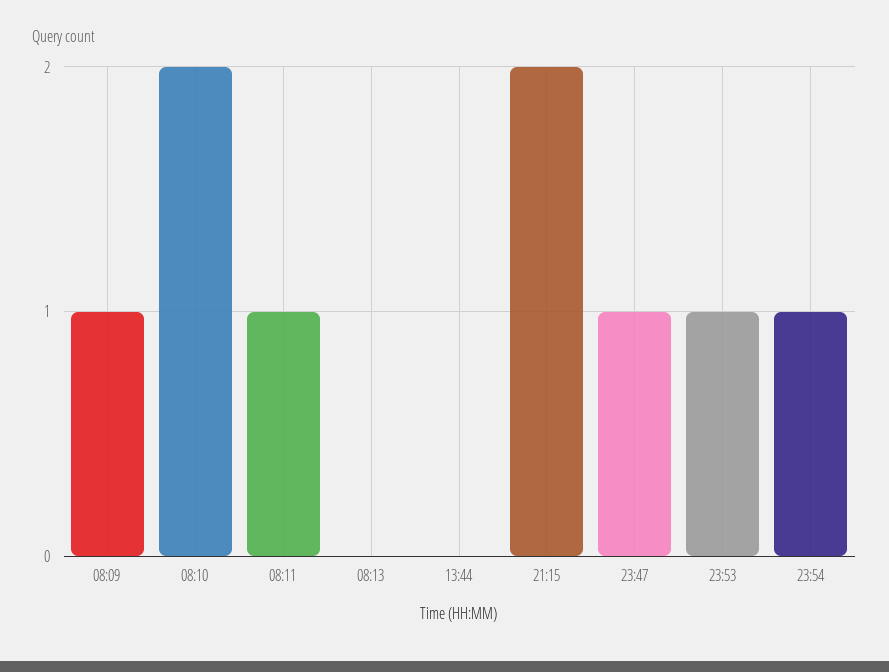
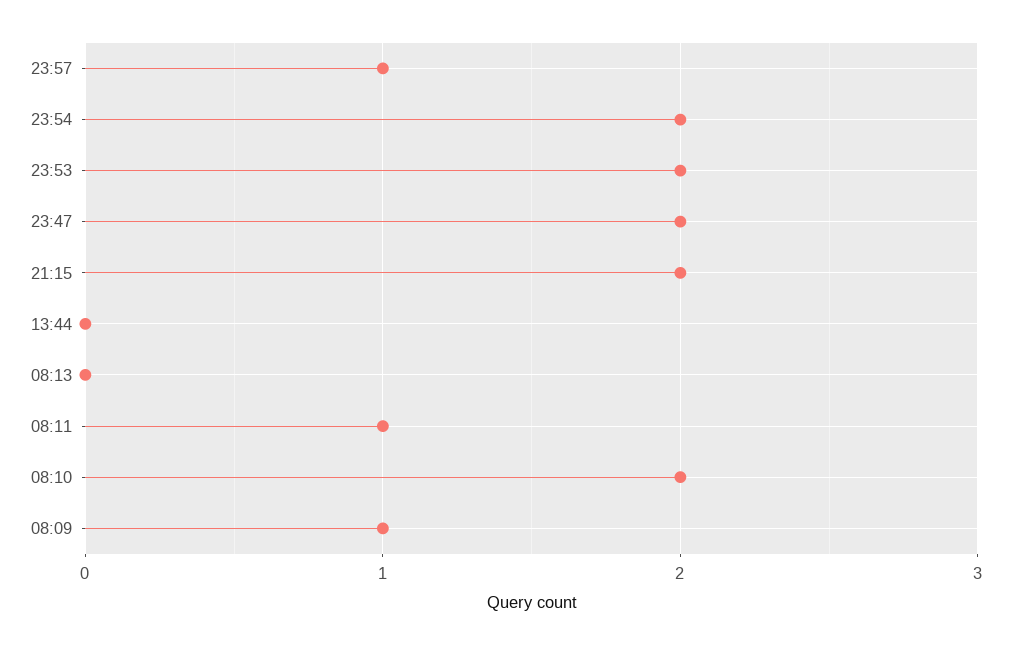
23:47: 1 -> 2
23:53: 1 -> 2
23:54: 1 -> 2
23:57: none -> 1

